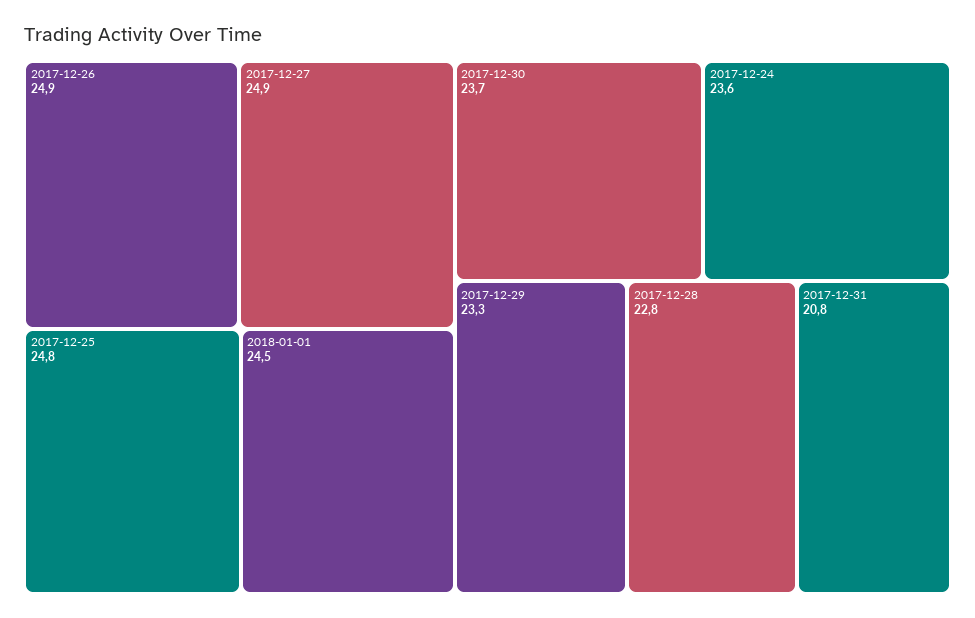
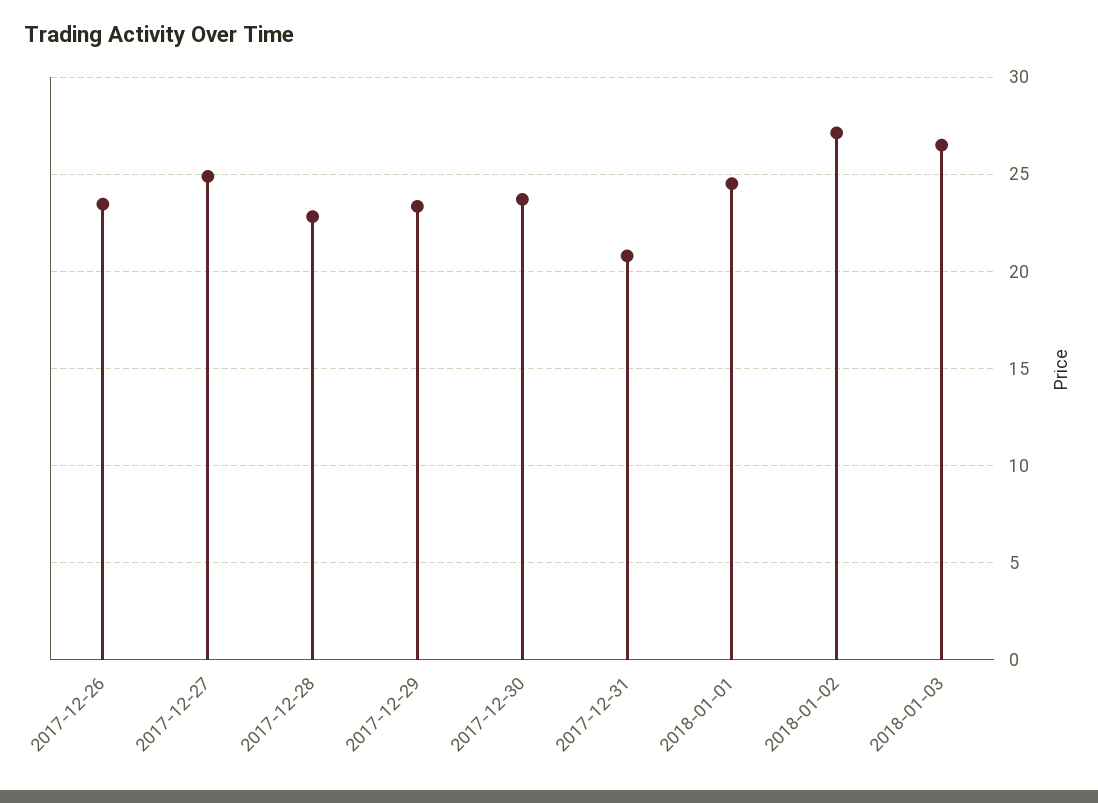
2017-12-26: 24.9 -> 23.5
2017-12-25: 24.8 -> none
2017-12-24: 23.6 -> none
2018-01-02: none -> 27
2018-01-03: none -> 26.5

